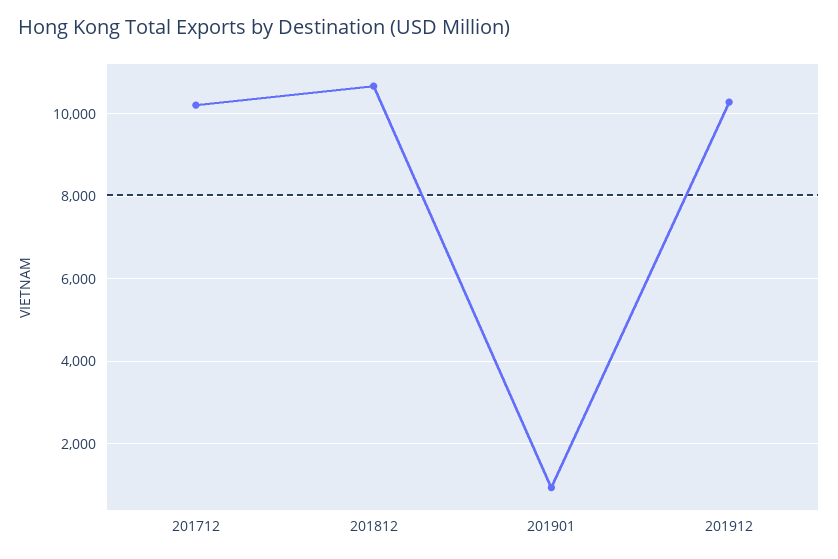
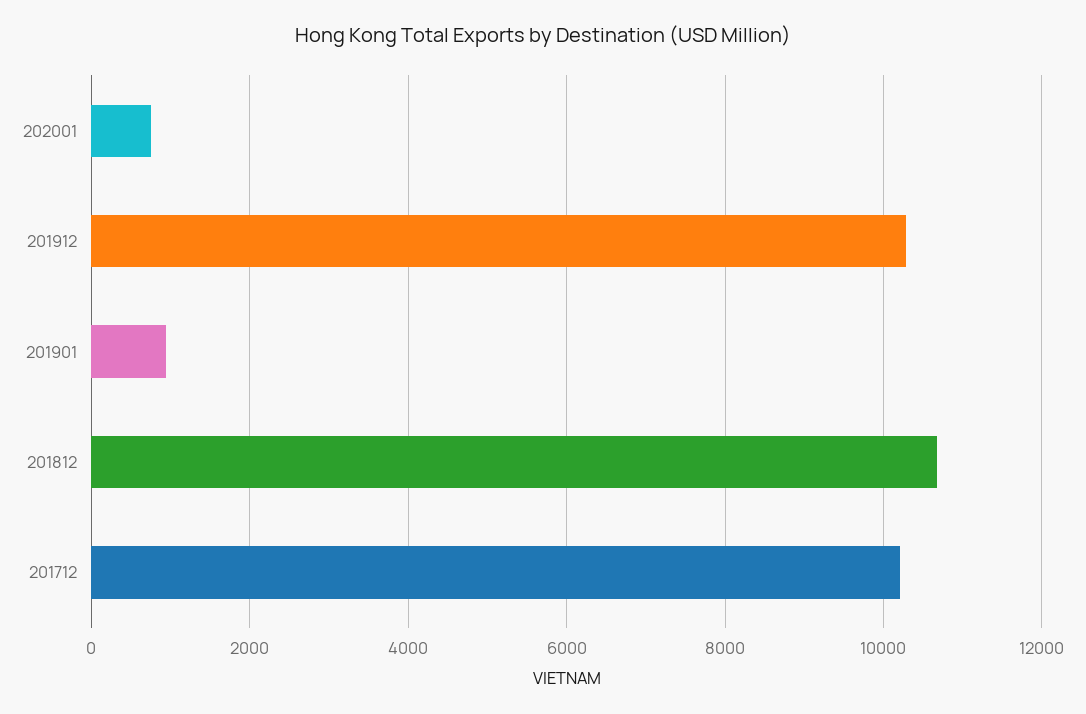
202001: none -> 800

